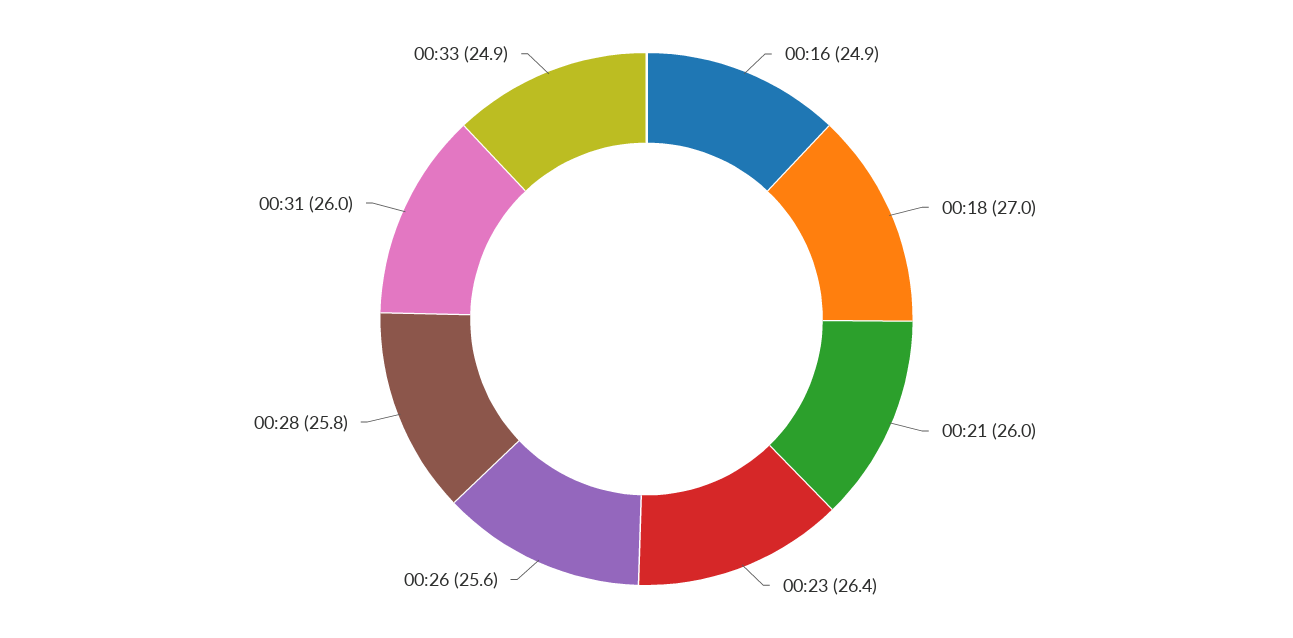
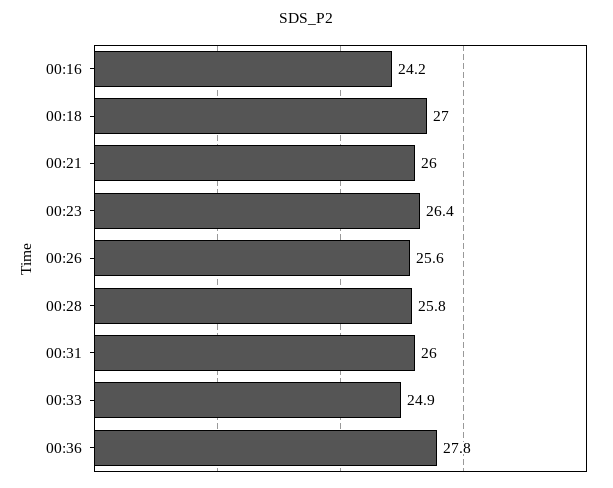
00:16: 24.9 -> 24.2
00:36: none -> 27.8

